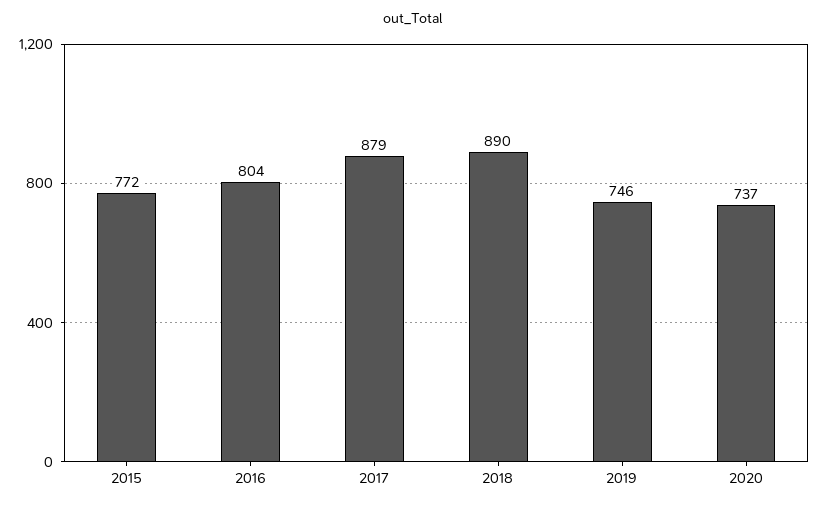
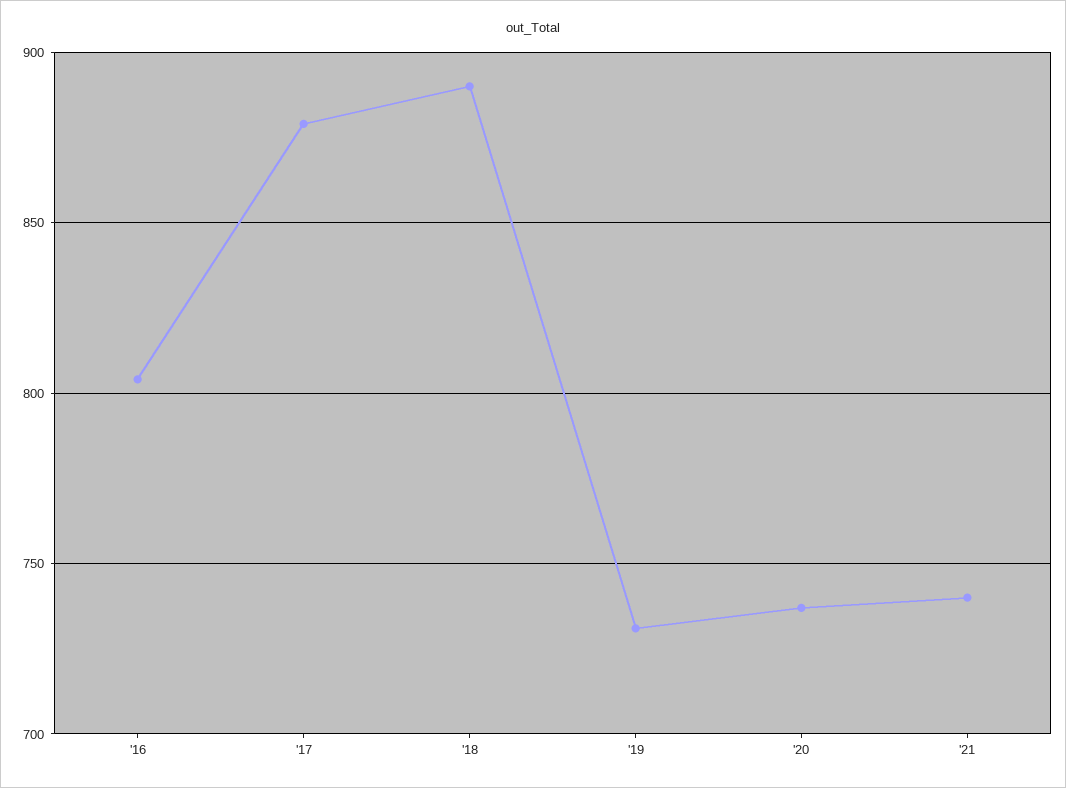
2015: 772 -> none
2019: 746 -> 730
'21: none -> 740

